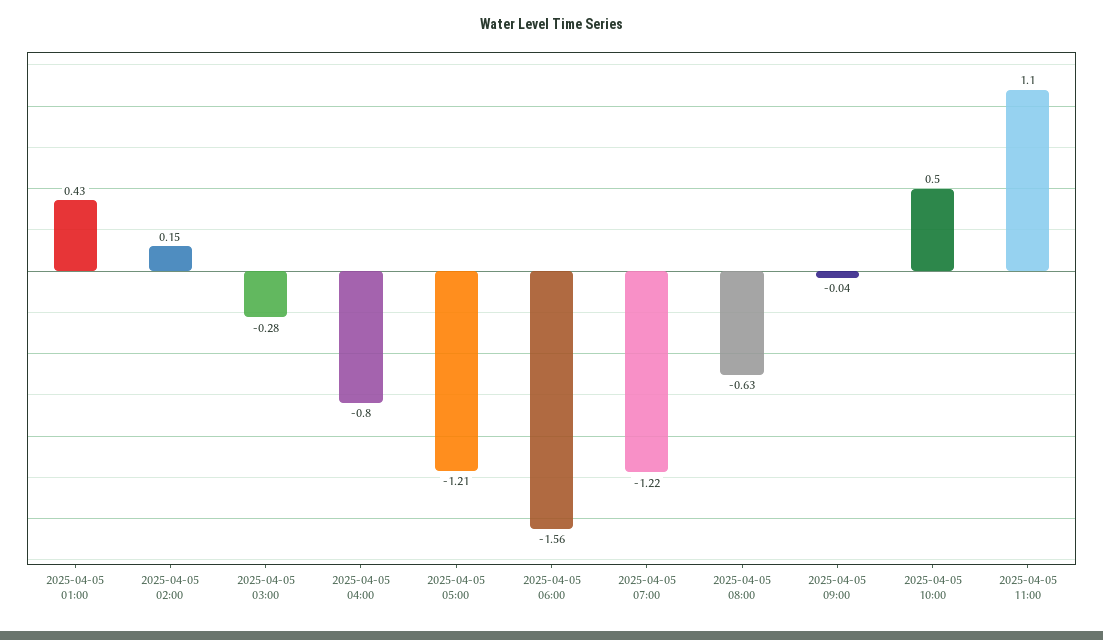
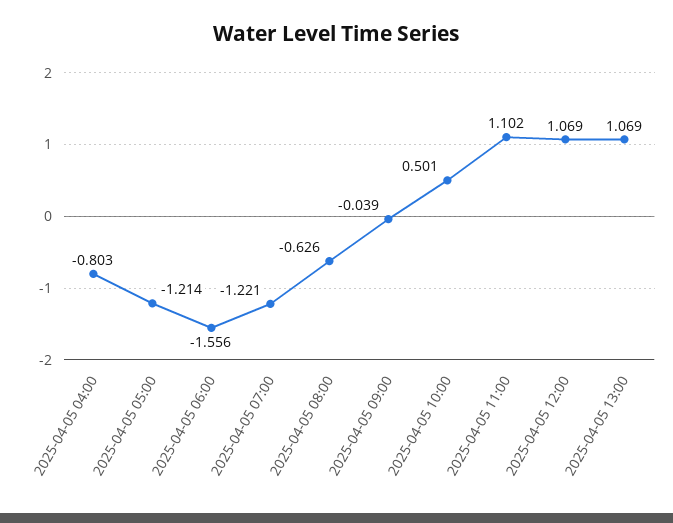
2025-04-05 01:00: 0.43 -> none
2025-04-05 02:00: 0.15 -> none
2025-04-05 03:00: -0.28 -> none
2025-04-05 12:00: none -> 1.069
2025-04-05 13:00: none -> 1.069

